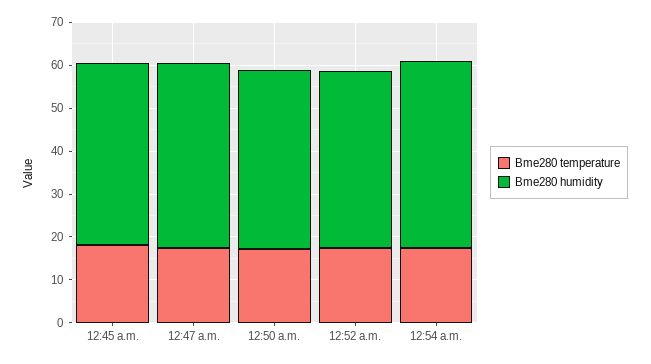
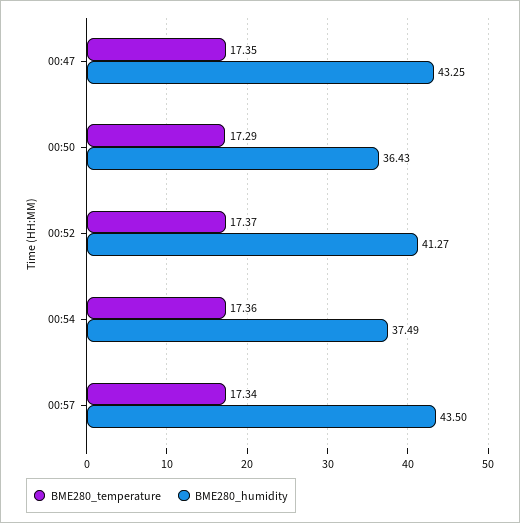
Bme280 temperature, 12:45 a.m.: 18 -> none
Bme280 humidity, 12:45 a.m.: 42 -> none
Bme280 humidity, 12:50 a.m.: 42 -> 36.43
Bme280 humidity, 12:54 a.m.: 44 -> 37.49
Bme280 temperature, 00:57: none -> 17.34
Bme280 humidity, 00:57: none -> 43.5

